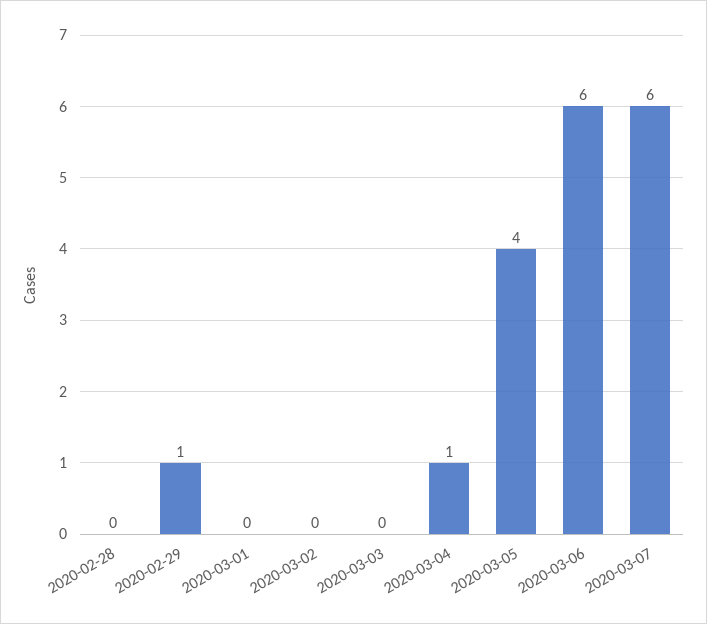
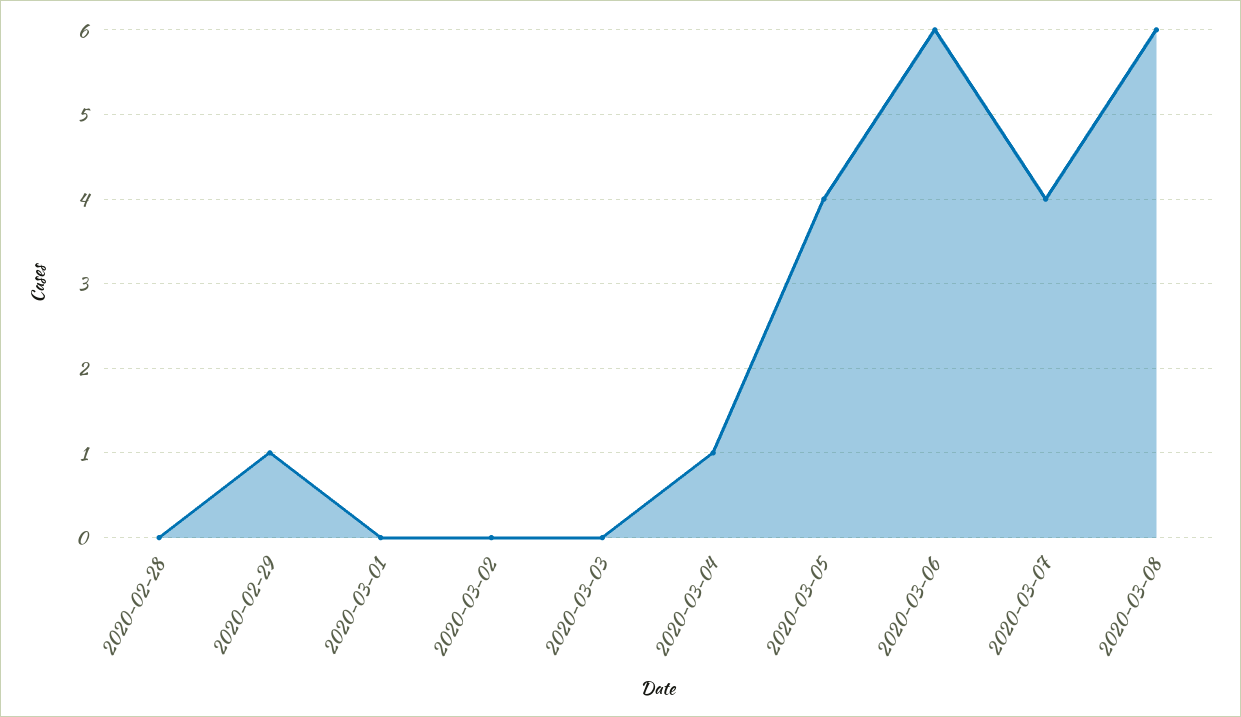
2020-03-07: 6 -> 4
2020-03-08: none -> 6

